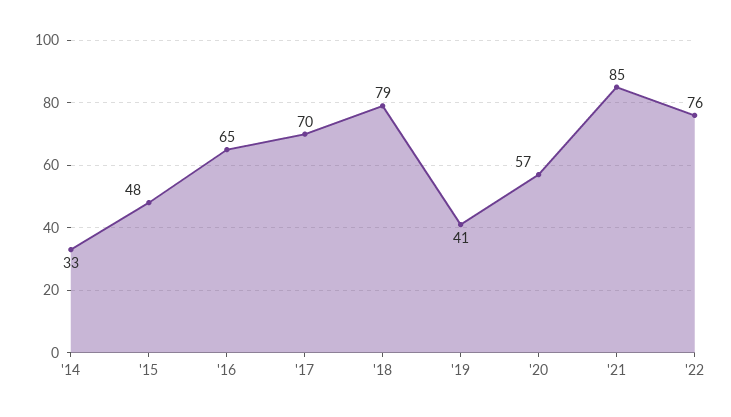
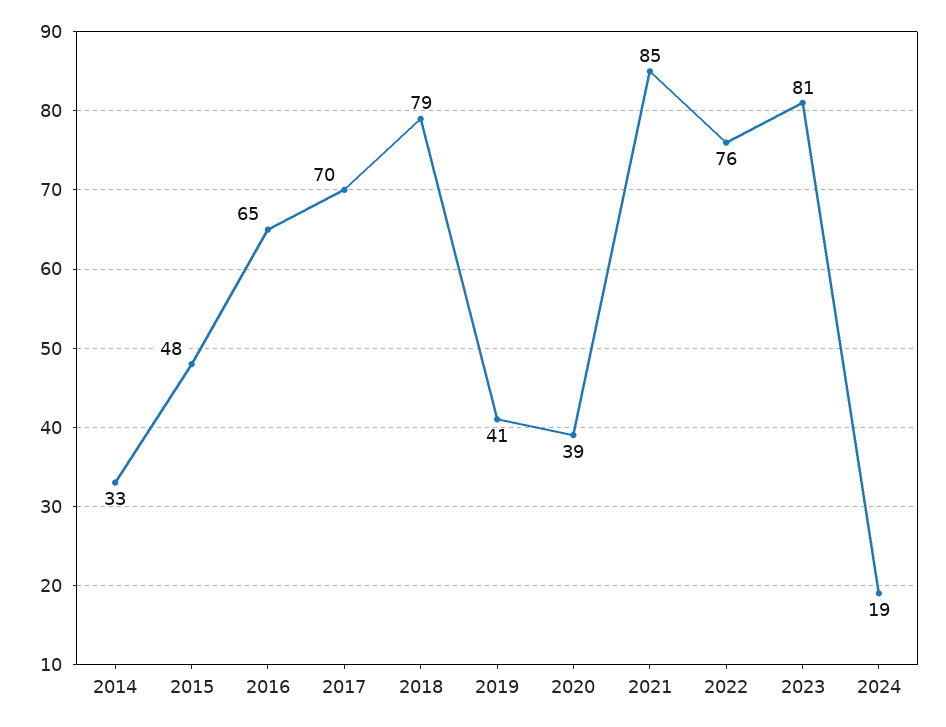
'20: 57 -> 39
2023: none -> 81
2024: none -> 19

